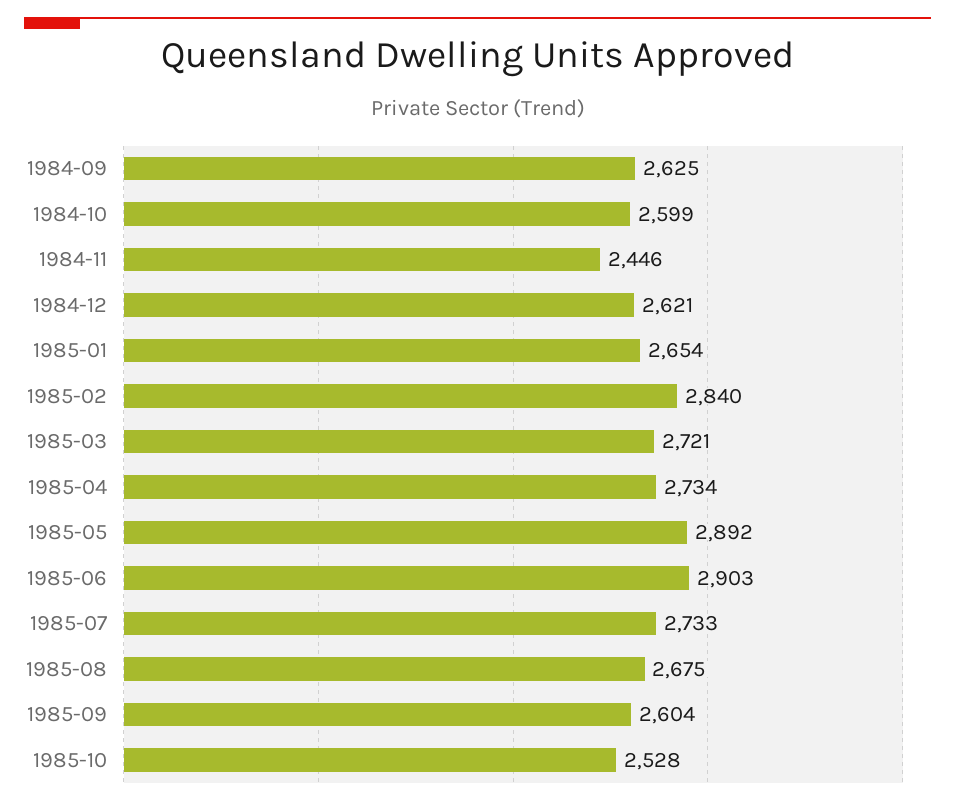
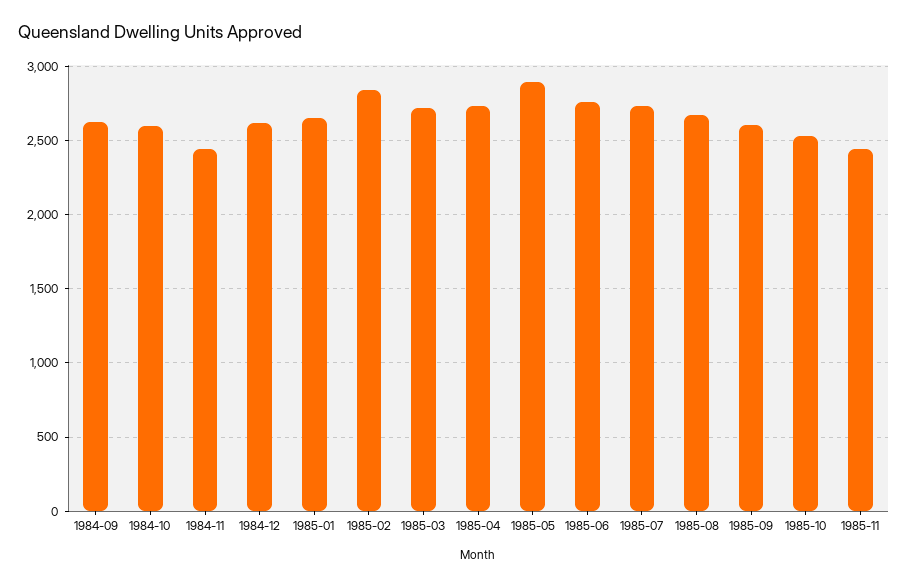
1985-06: 2903 -> 2750
1985-11: none -> 2450

